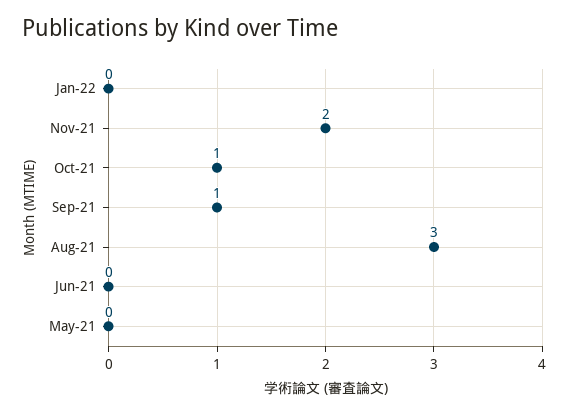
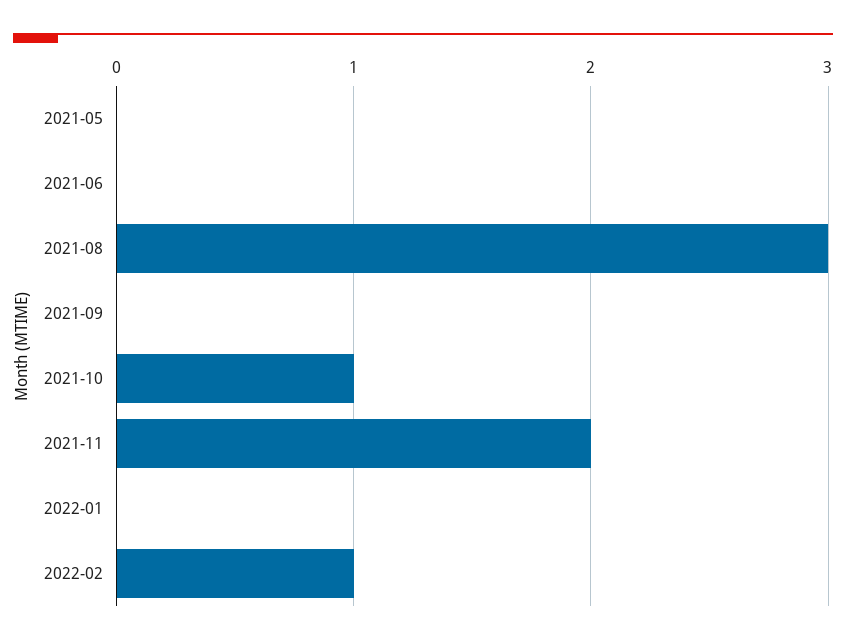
Sep-21: 1 -> 0
2022-02: none -> 1

